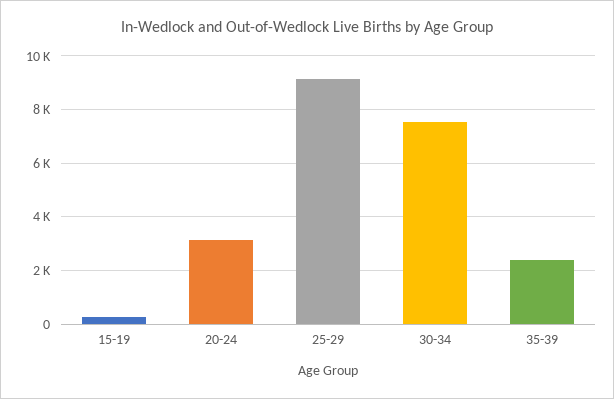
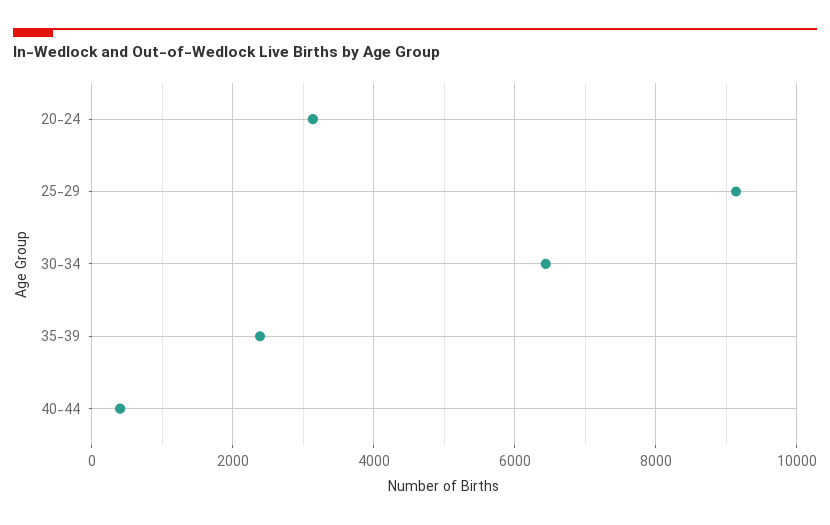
15-19: 250 -> none
30-34: 7500 -> 6400
40-44: none -> 400

